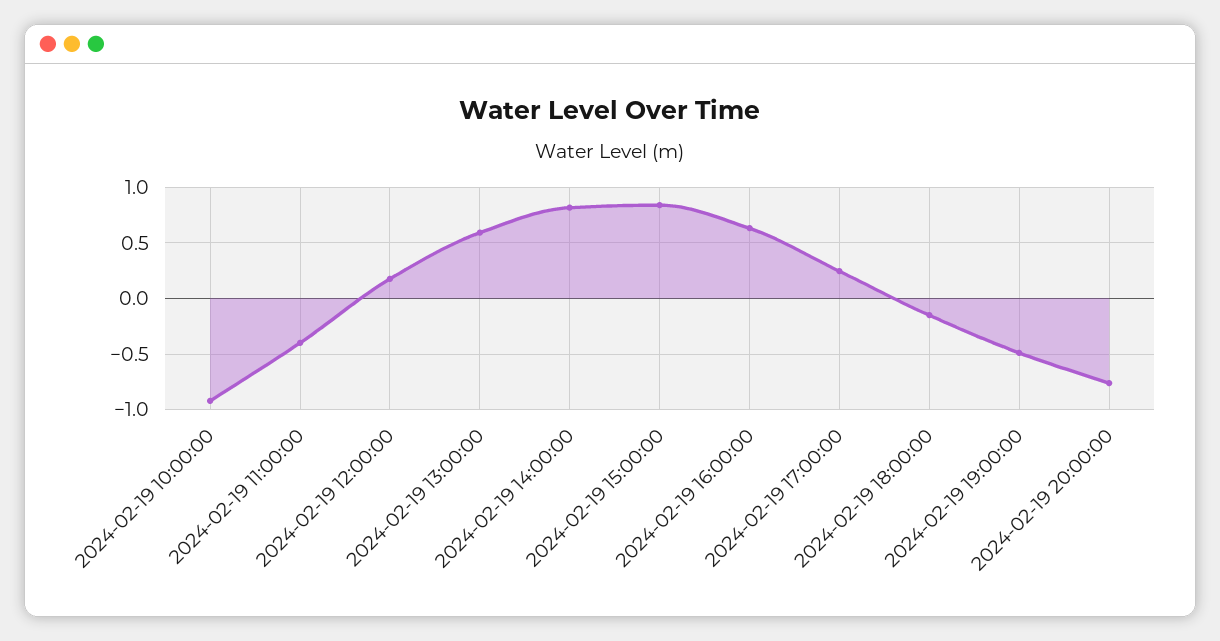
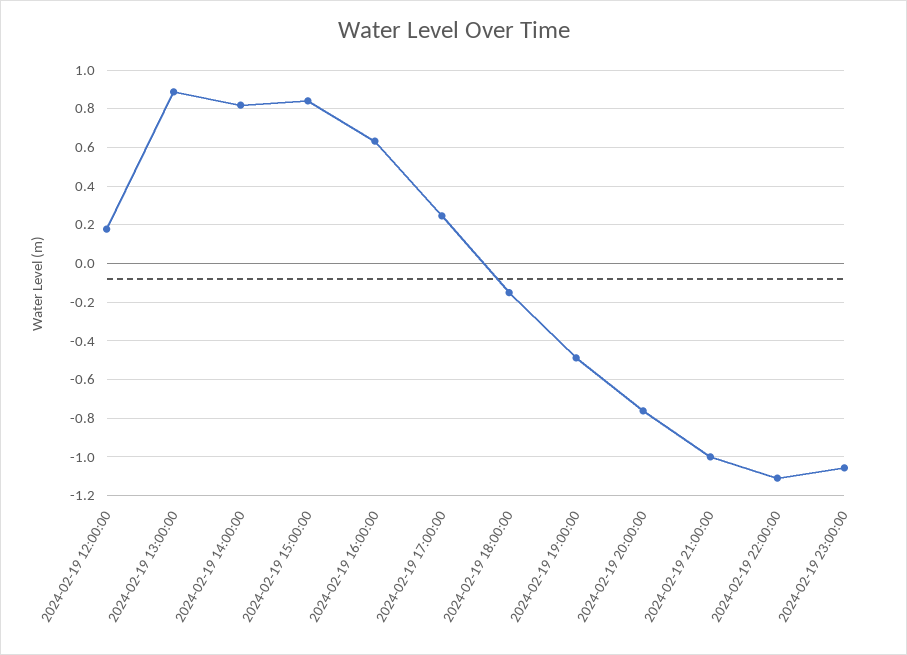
2024-02-19 10:00:00: -0.9 -> none
2024-02-19 11:00:00: -0.4 -> none
2024-02-19 13:00:00: 0.6 -> 0.9
2024-02-19 21:00:00: none -> -1
2024-02-19 22:00:00: none -> -1.1
2024-02-19 23:00:00: none -> -1.05

